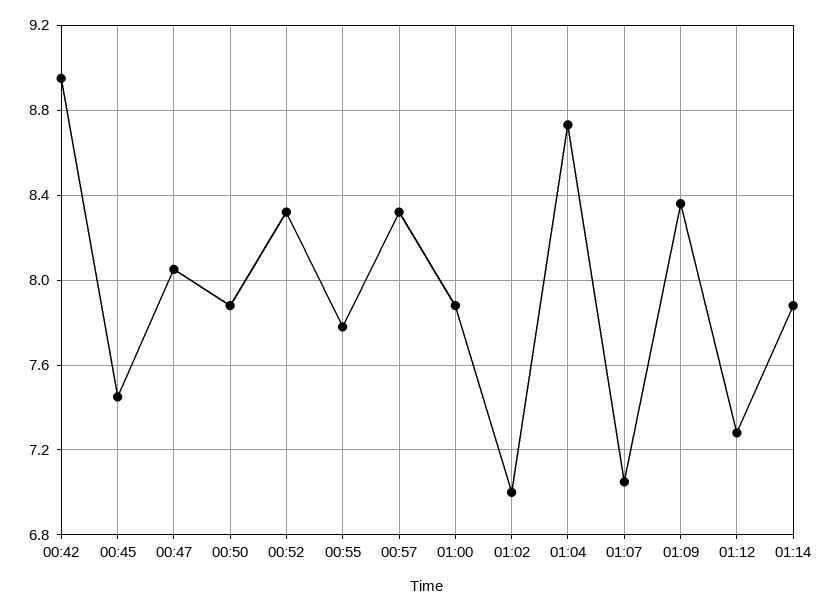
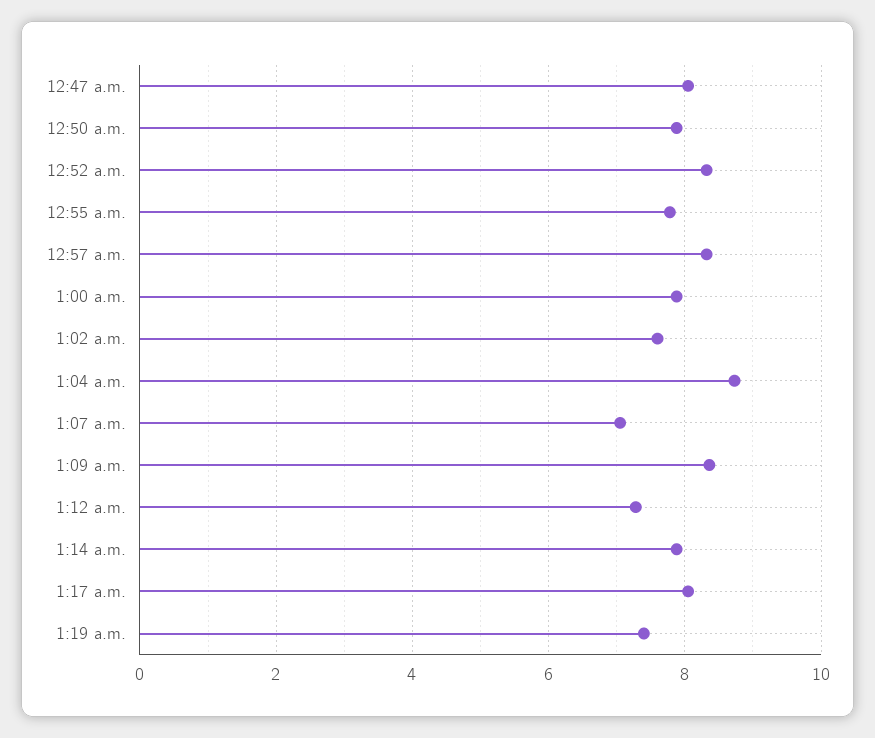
00:42: 8.95 -> none
00:45: 7.45 -> none
01:02: 7 -> 7.6
1:17 a.m.: none -> 8
1:19 a.m.: none -> 7.4

